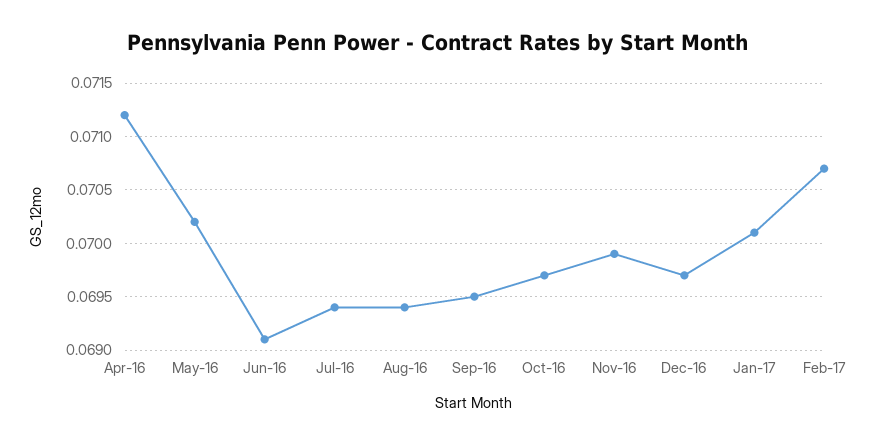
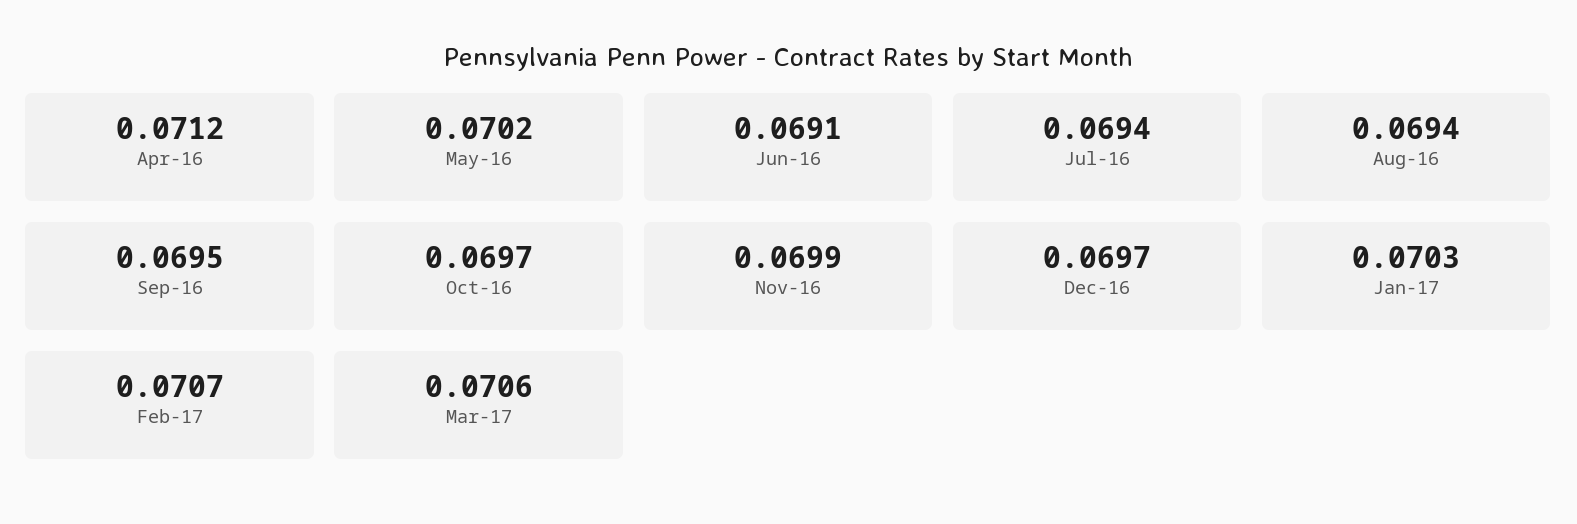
Jan-17: 0.0701 -> 0.0703
Mar-17: none -> 0.0706

